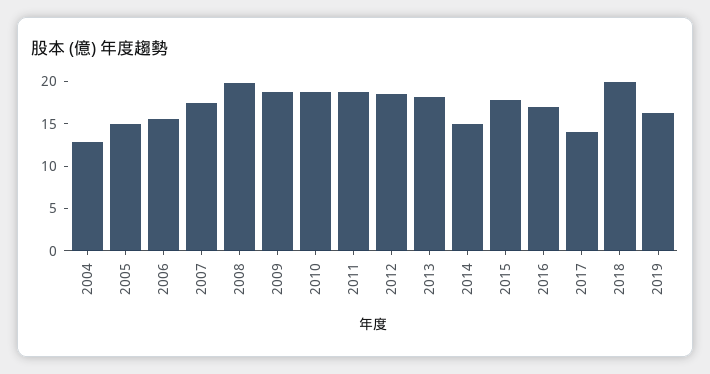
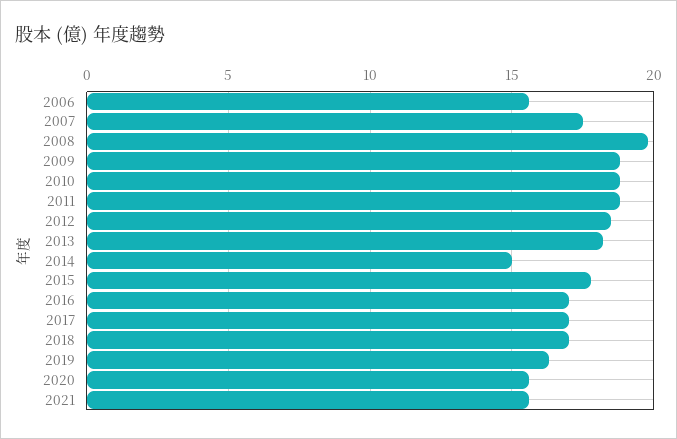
2004: 13 -> none
2005: 15 -> none
2017: 14 -> 17
2018: 20 -> 17
2020: none -> 15.5
2021: none -> 15.5

